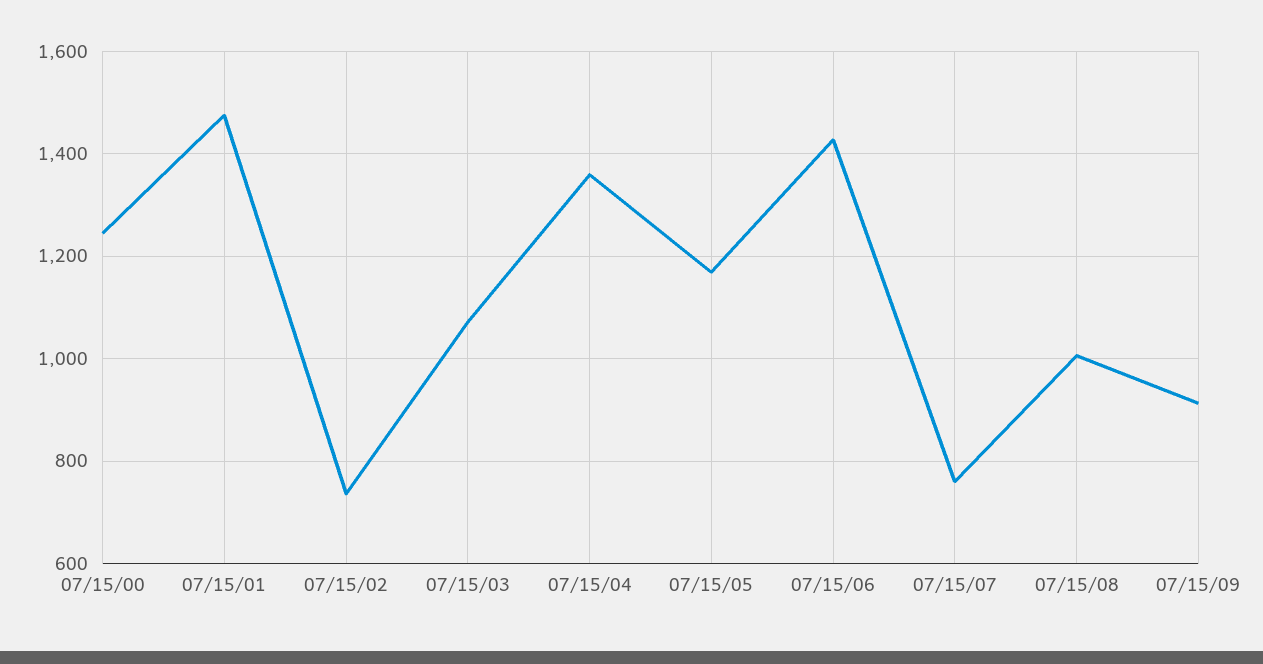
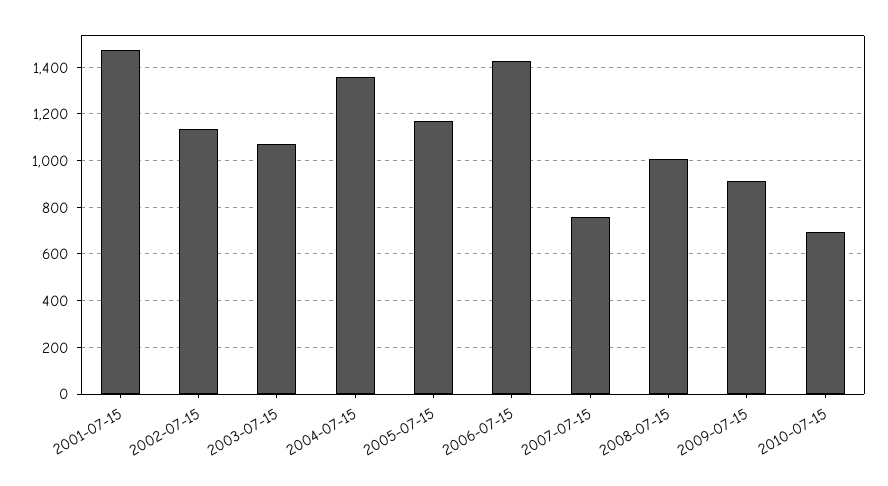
07/15/00: 1240 -> none
07/15/02: 740 -> 1150
2010-07-15: none -> 700

